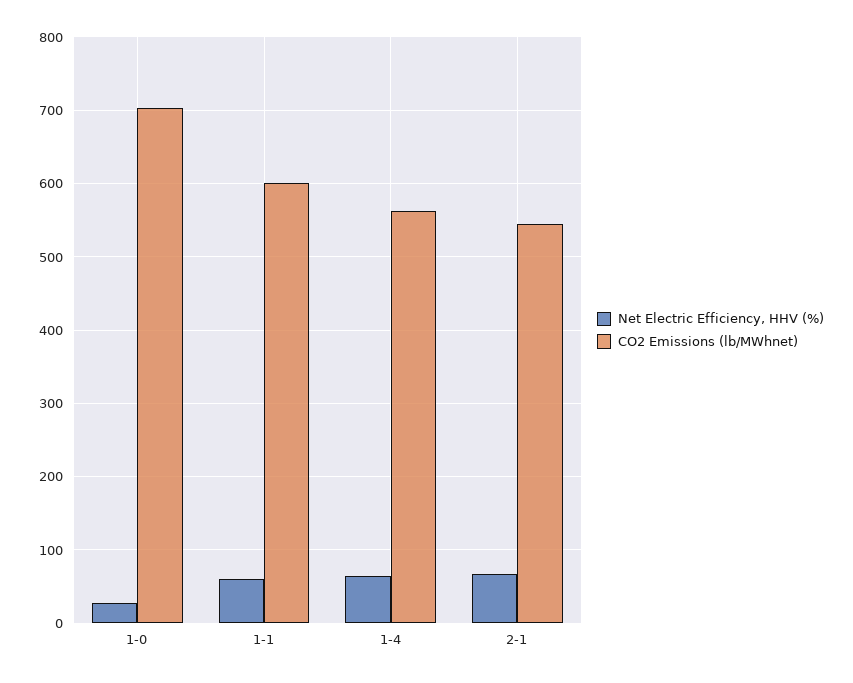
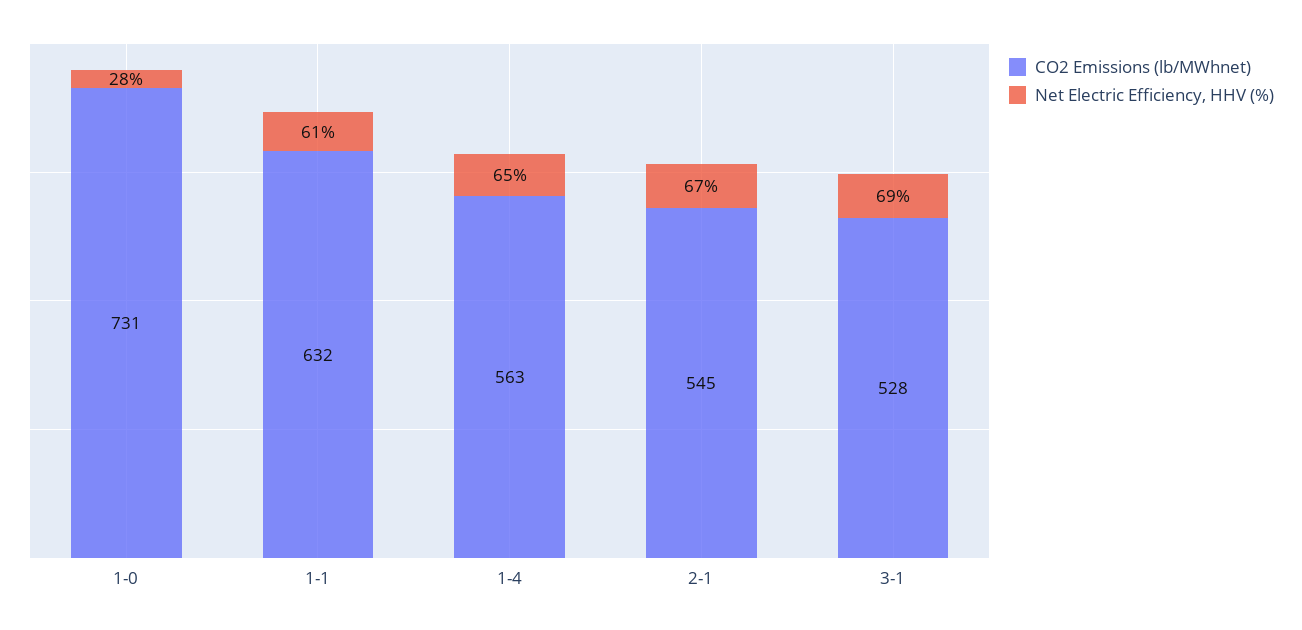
CO2 Emissions (lb/MWhnet), 1-0: 700 -> 731
CO2 Emissions (lb/MWhnet), 1-1: 600 -> 632
CO2 Emissions (lb/MWhnet), 3-1: none -> 528
Net Electric Efficiency, HHV (%), 3-1: none -> 69

